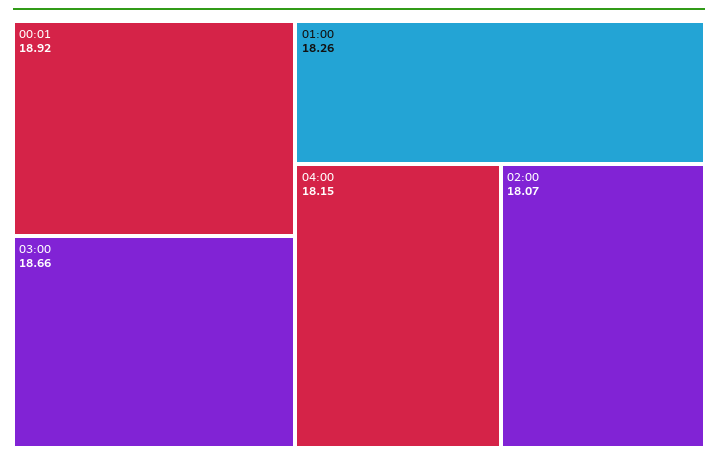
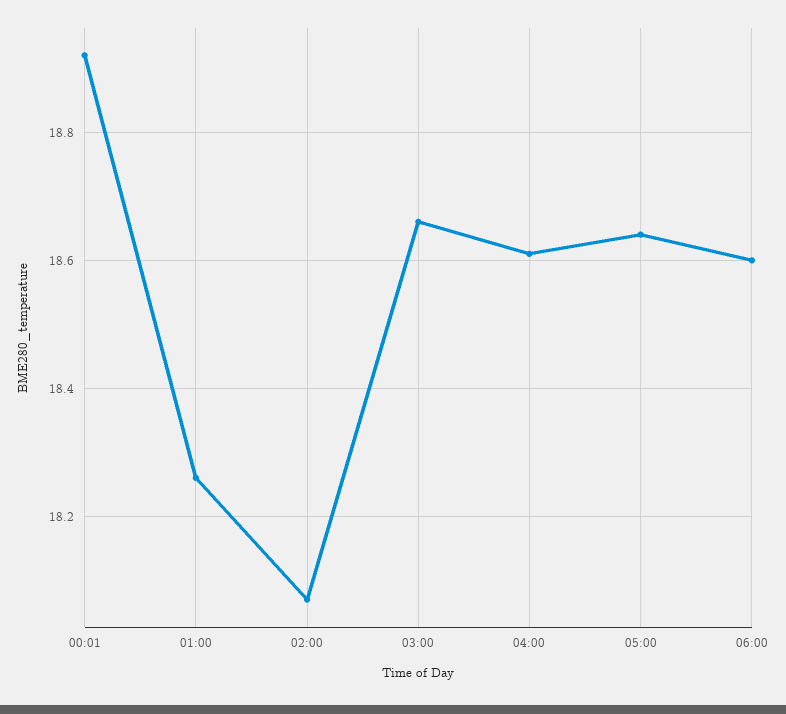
04:00: 18.15 -> 18.6
05:00: none -> 18.65
06:00: none -> 18.6

